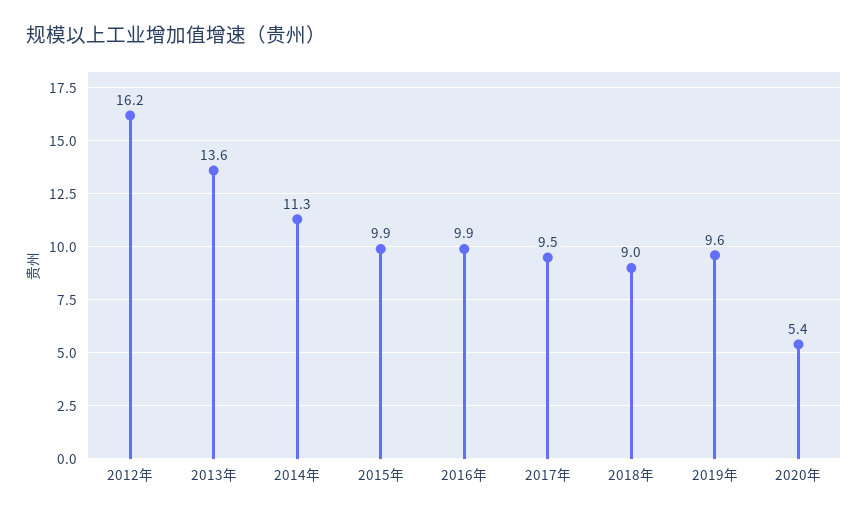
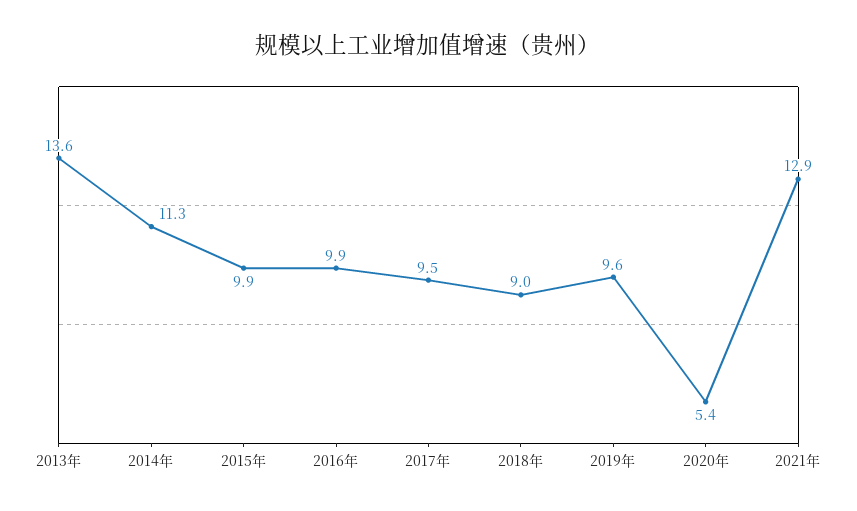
2012年: 16.2 -> none
2021年: none -> 12.9

